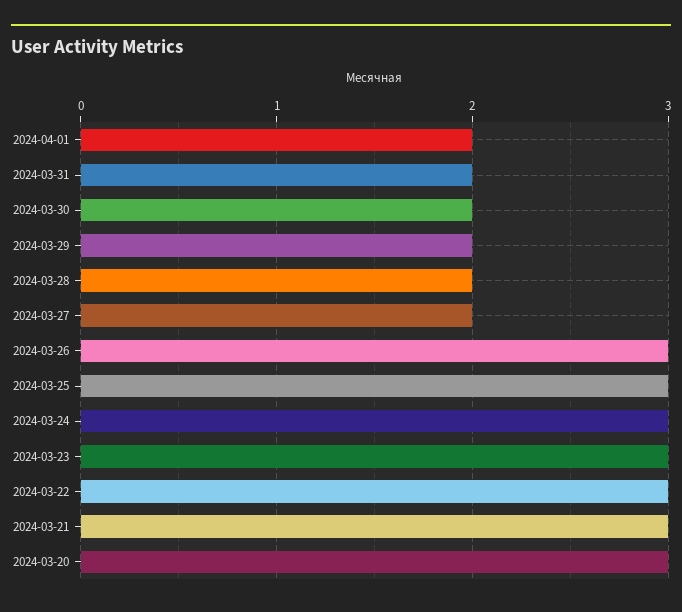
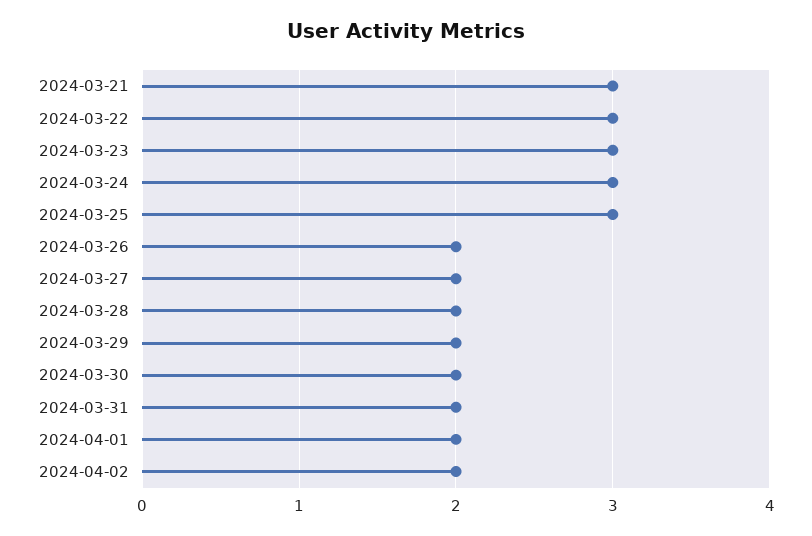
2024-03-26: 3 -> 2
2024-03-20: 3 -> none
2024-04-02: none -> 2

